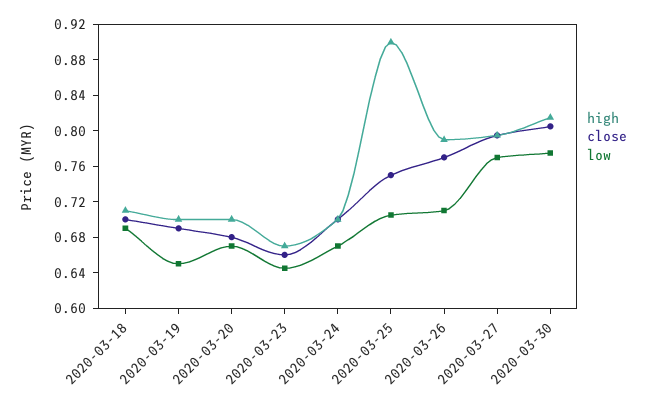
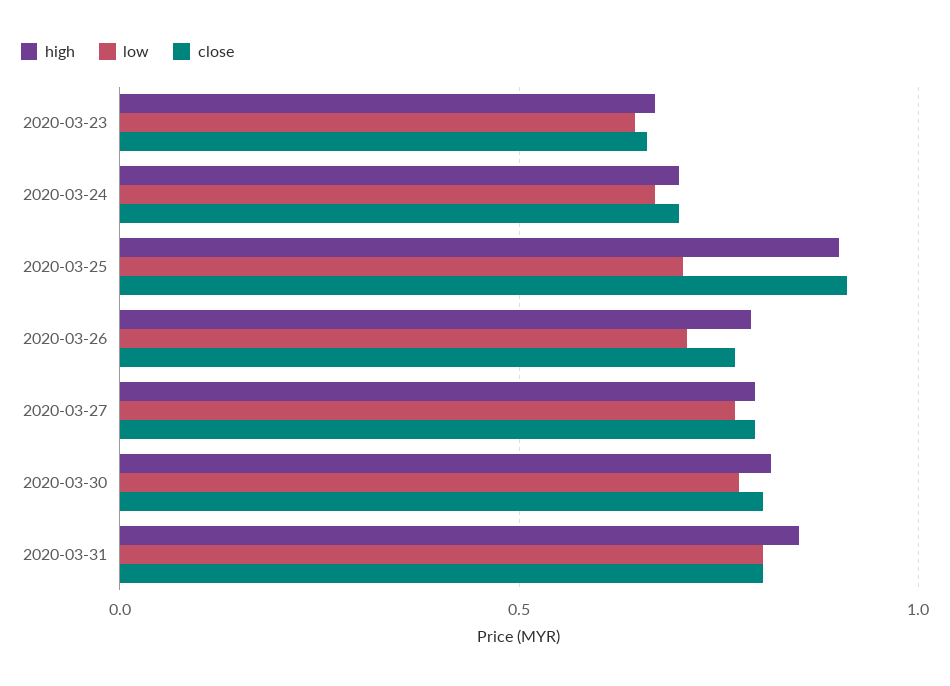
high, 2020-03-18: 0.71 -> none
close, 2020-03-18: 0.7 -> none
low, 2020-03-18: 0.69 -> none
high, 2020-03-19: 0.7 -> none
close, 2020-03-19: 0.69 -> none
low, 2020-03-19: 0.65 -> none
high, 2020-03-20: 0.7 -> none
close, 2020-03-20: 0.68 -> none
low, 2020-03-20: 0.67 -> none
close, 2020-03-25: 0.75 -> 0.9
high, 2020-03-31: none -> 0.85
low, 2020-03-31: none -> 0.8
close, 2020-03-31: none -> 0.8

